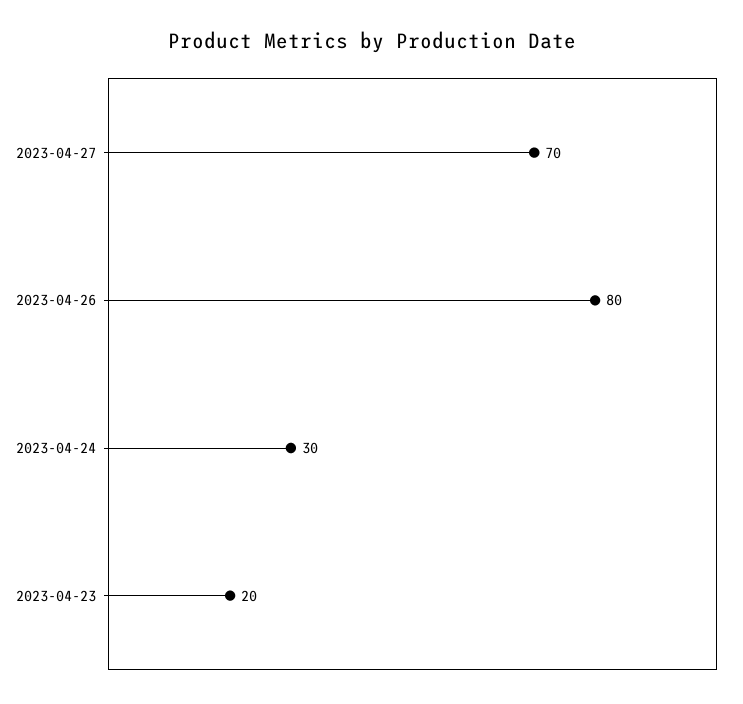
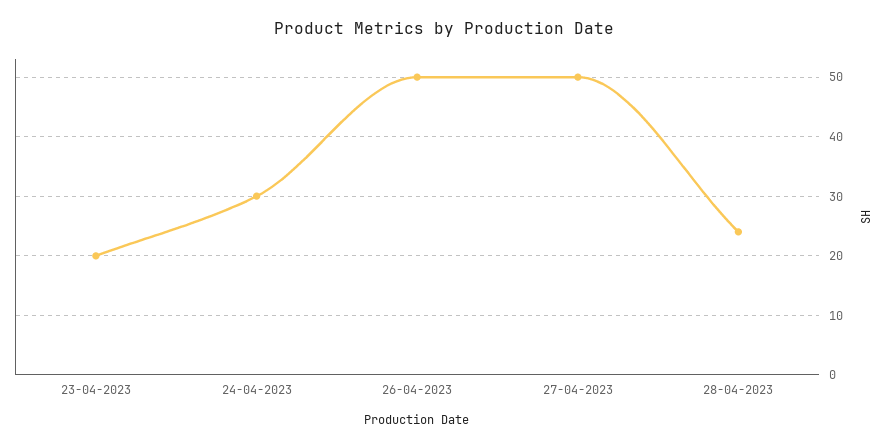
2023-04-27: 70 -> 50
2023-04-26: 80 -> 50
28-04-2023: none -> 25

